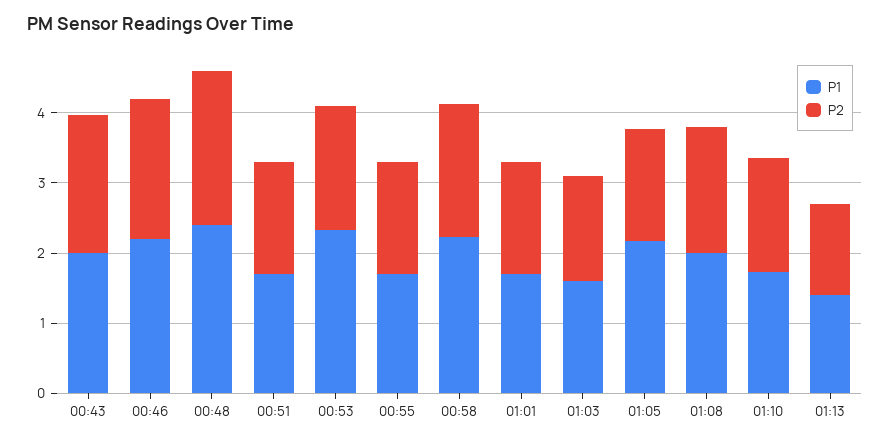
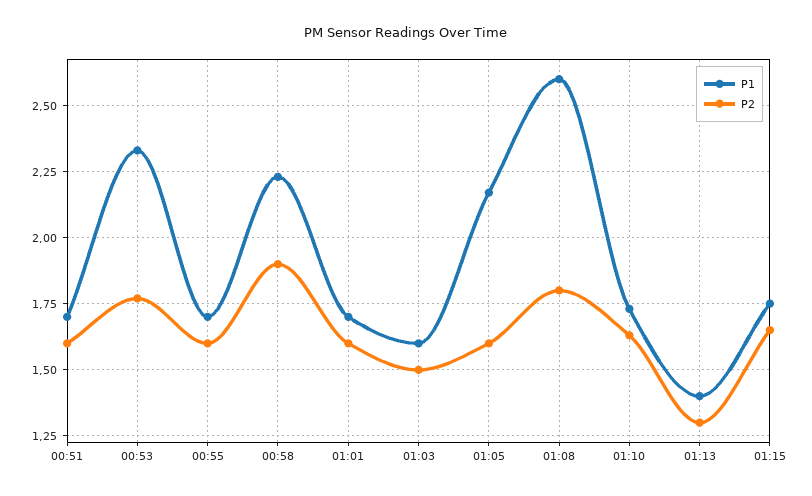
P1, 00:43: 2 -> none
P2, 00:43: 2 -> none
P1, 00:46: 2.2 -> none
P2, 00:46: 2 -> none
P1, 00:48: 2.4 -> none
P2, 00:48: 2.2 -> none
P1, 01:08: 2 -> 2.6
P1, 01:15: none -> 1.75
P2, 01:15: none -> 1.65

